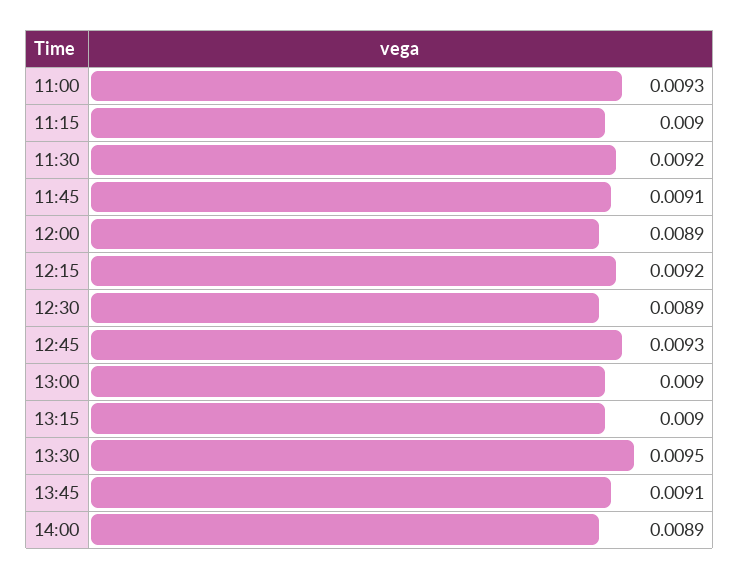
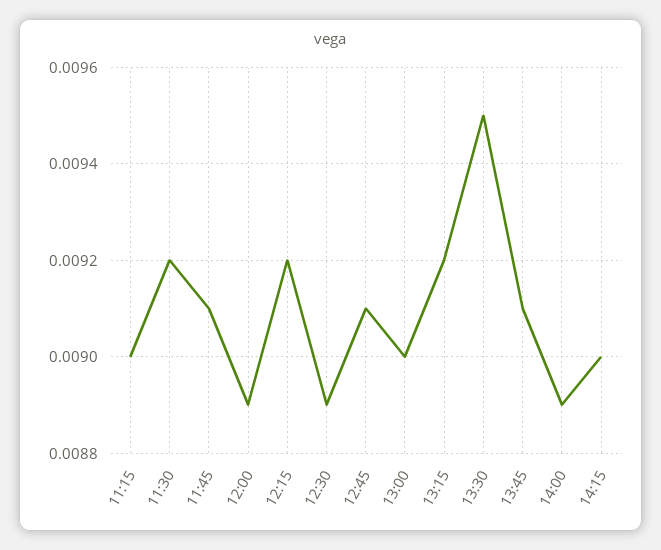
11:00: 0.0093 -> none
12:45: 0.0093 -> 0.0091
13:15: 0.009 -> 0.0092
14:15: none -> 0.009

